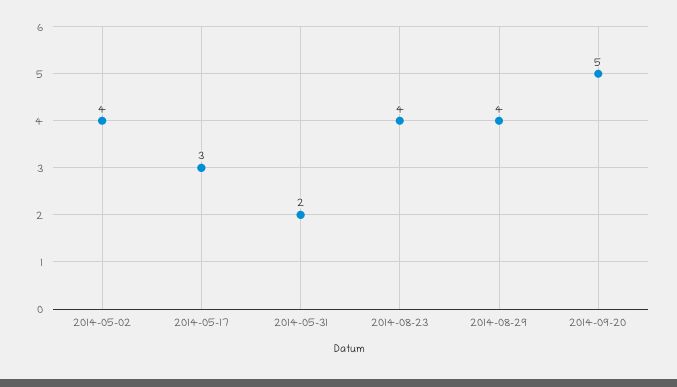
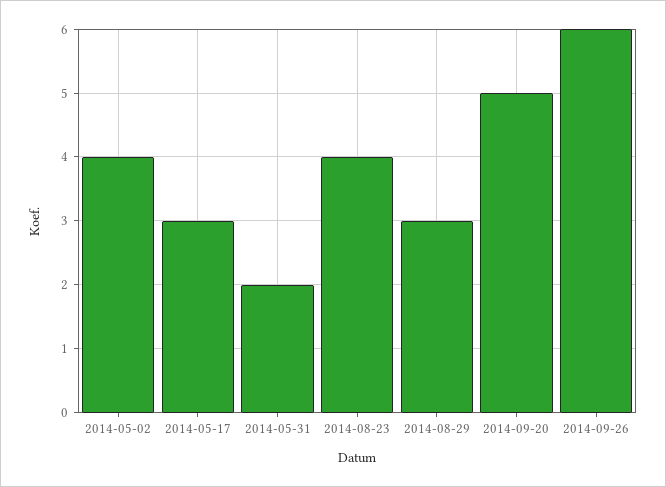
2014-08-29: 4 -> 3
2014-09-26: none -> 6

